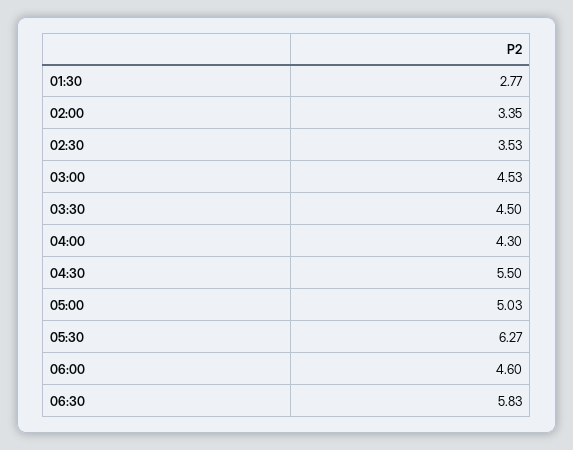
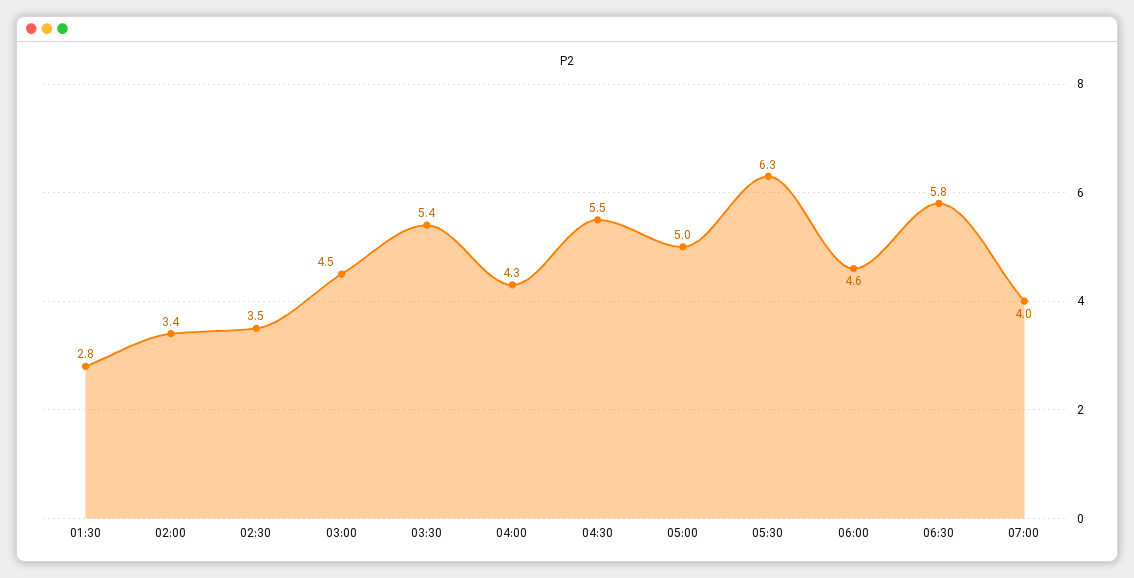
03:30: 4.5 -> 5.4
07:00: none -> 4

